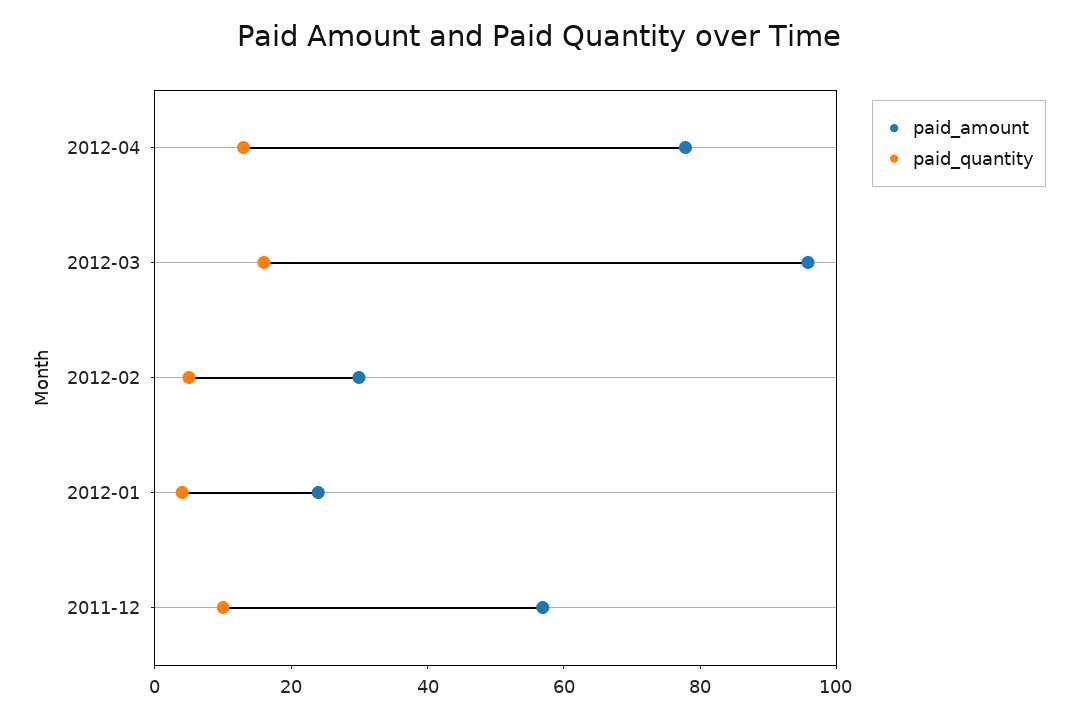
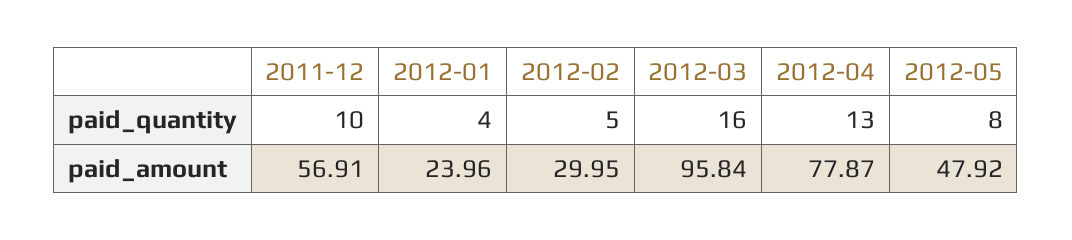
paid_quantity, 2012-05: none -> 8
paid_amount, 2012-05: none -> 47.92

